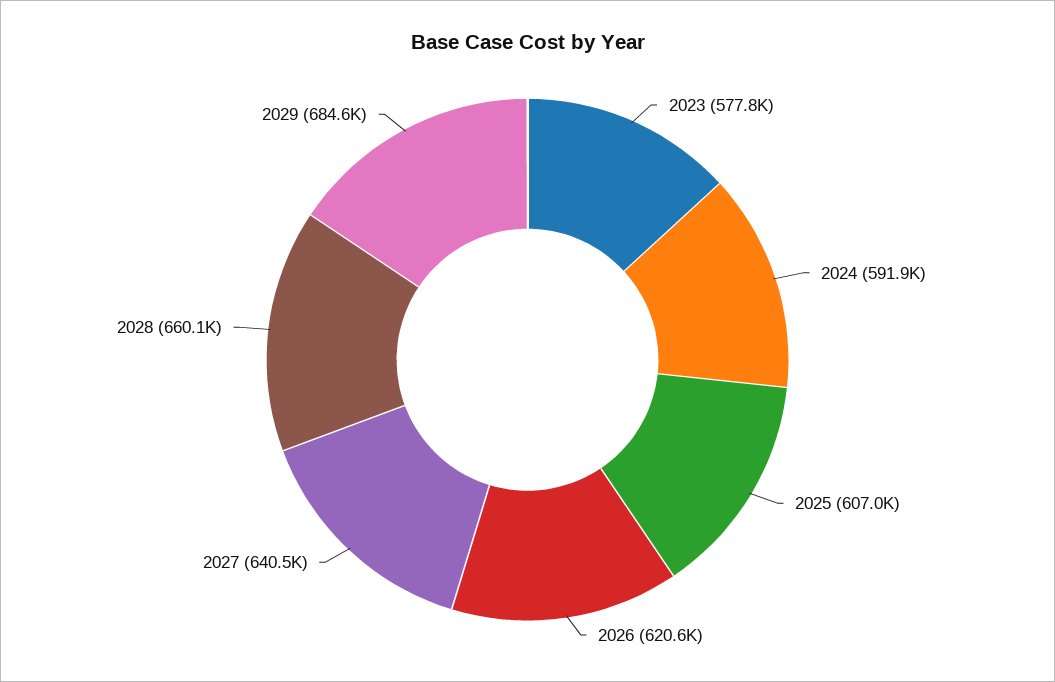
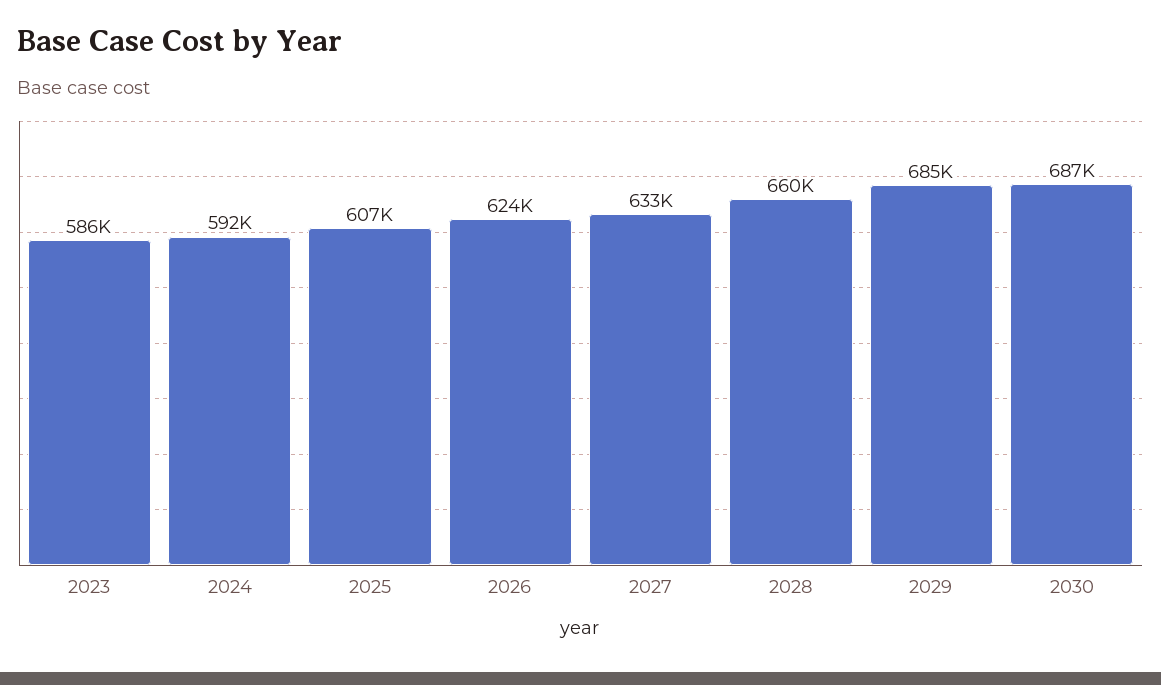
2023: 577800 -> 586000
2026: 620600 -> 624000
2027: 640500 -> 633000
2030: none -> 687000

